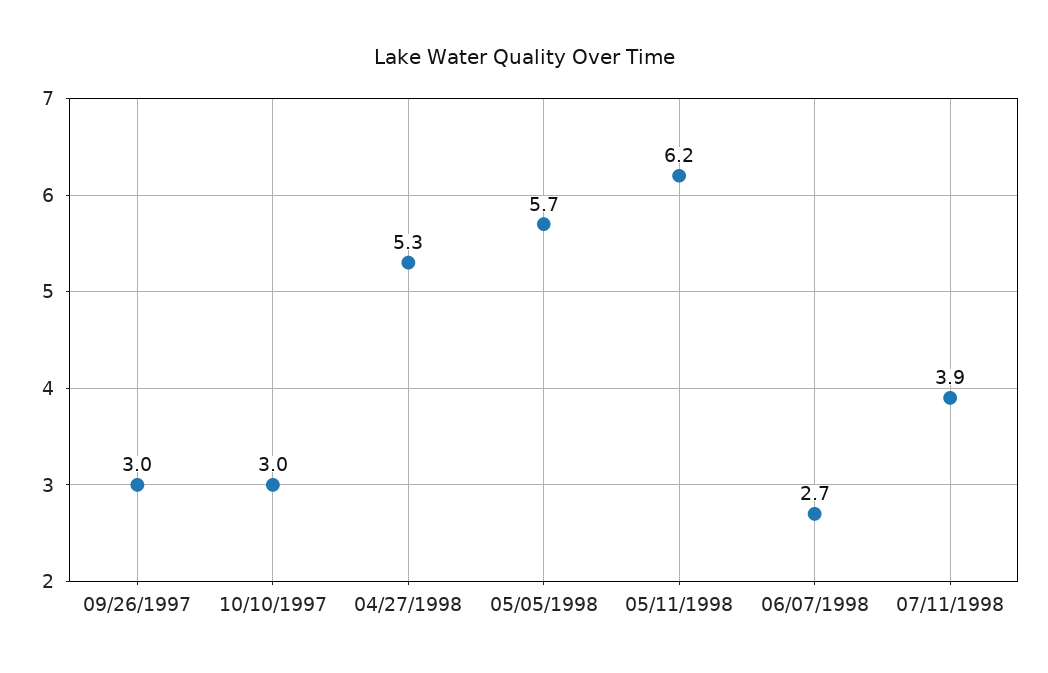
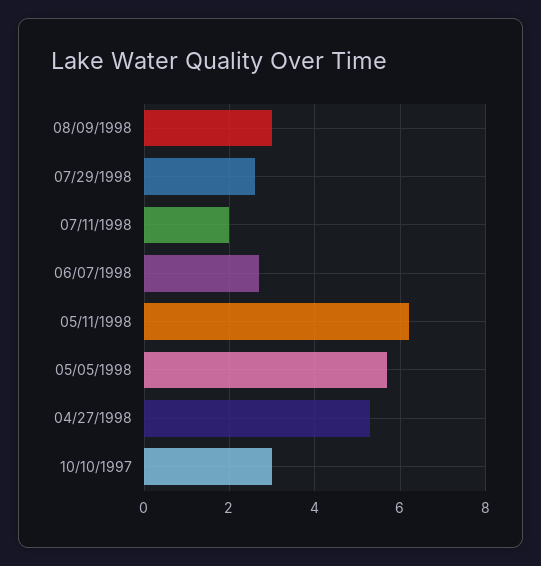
09/26/1997: 3 -> none
07/11/1998: 3.9 -> 2
08/09/1998: none -> 3
07/29/1998: none -> 2.5

